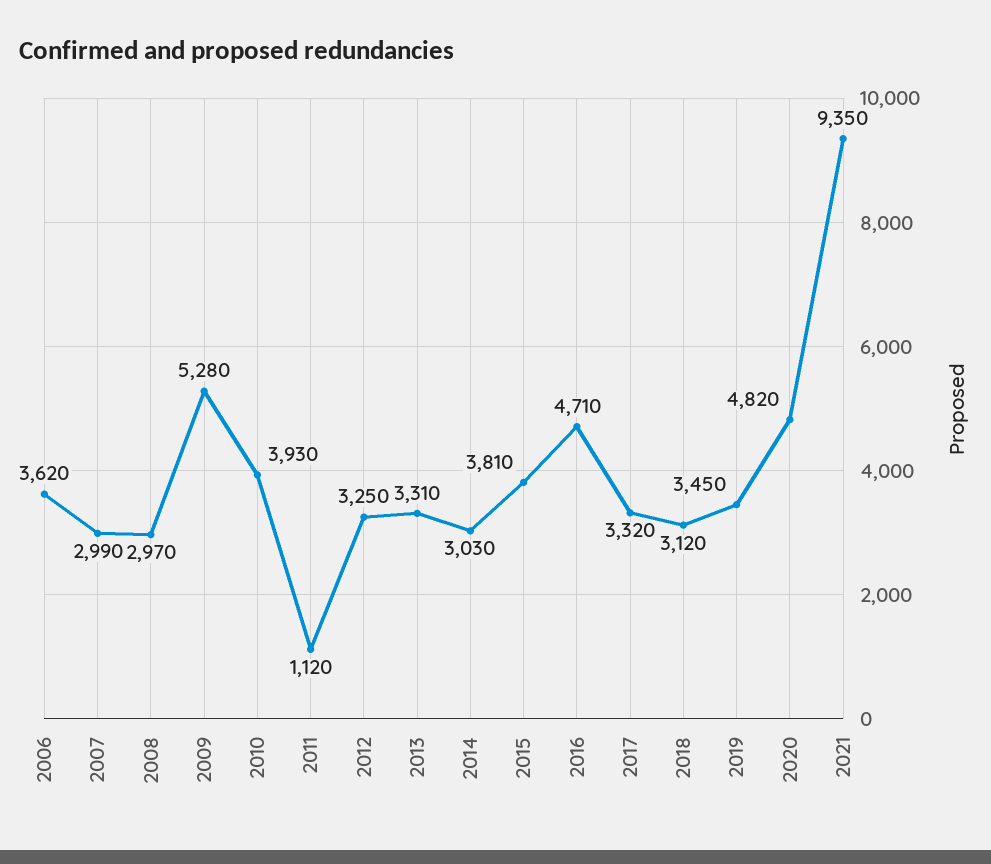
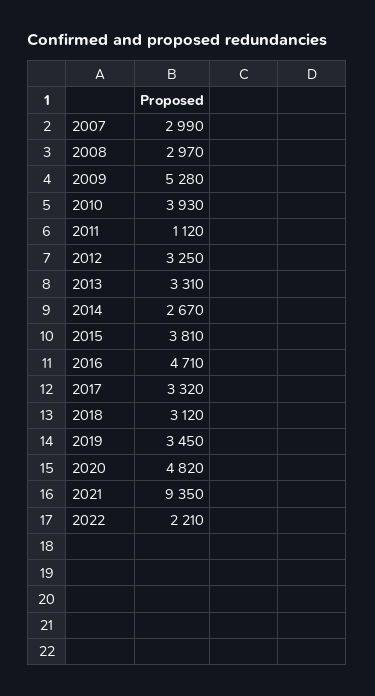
2006: 3620 -> none
2014: 3030 -> 2670
2022: none -> 2210

